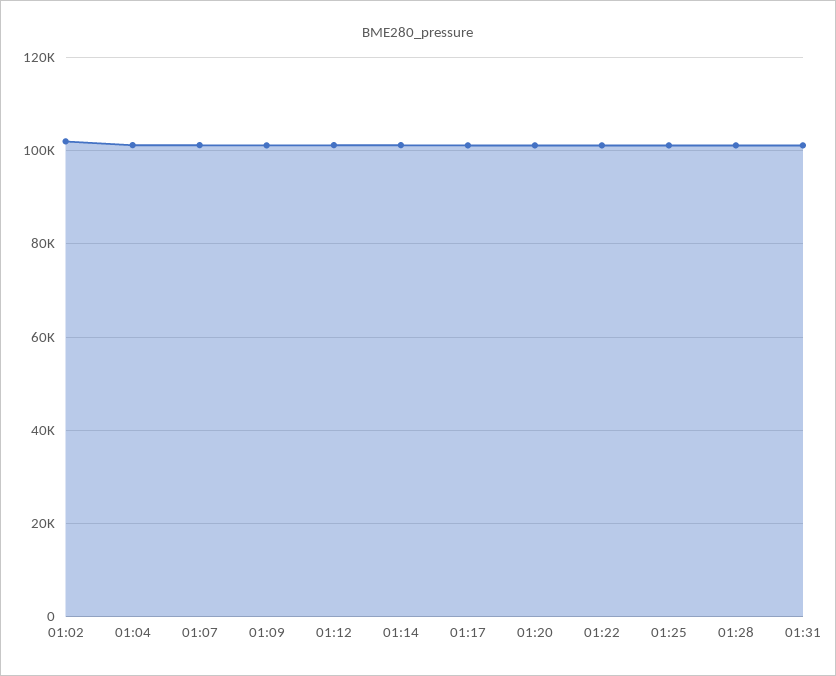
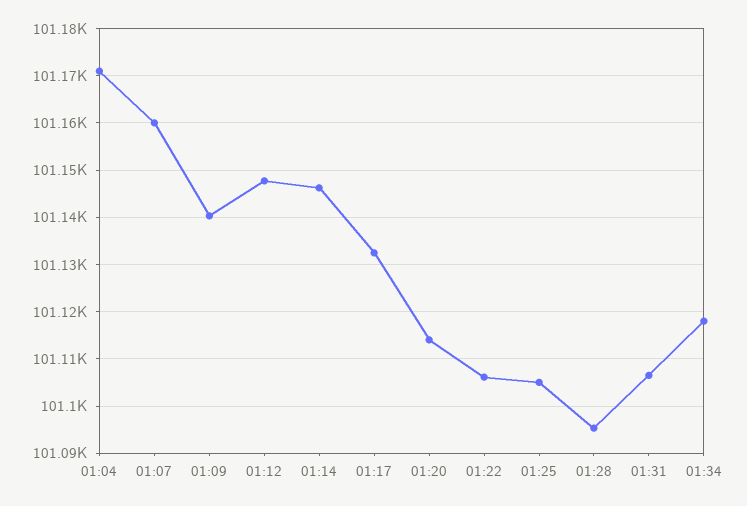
01:02: 102000 -> none
01:34: none -> 101118

